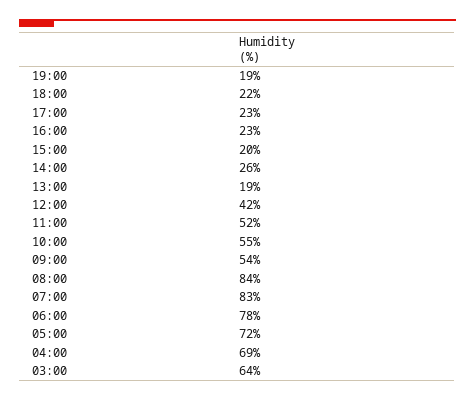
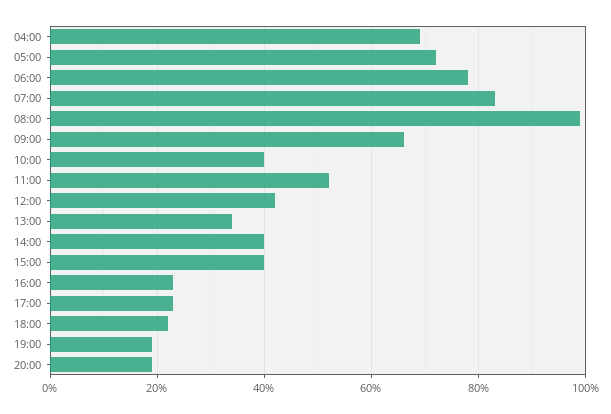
15:00: 20 -> 40
14:00: 26 -> 40
13:00: 19 -> 35
10:00: 55 -> 40
09:00: 54 -> 65
08:00: 84 -> 100
03:00: 64 -> none
20:00: none -> 20

